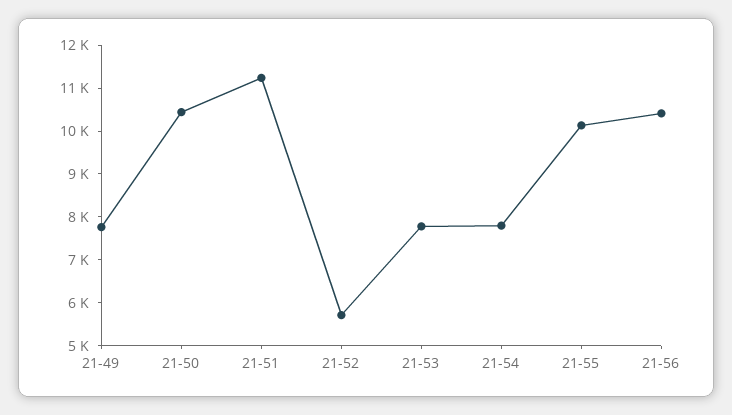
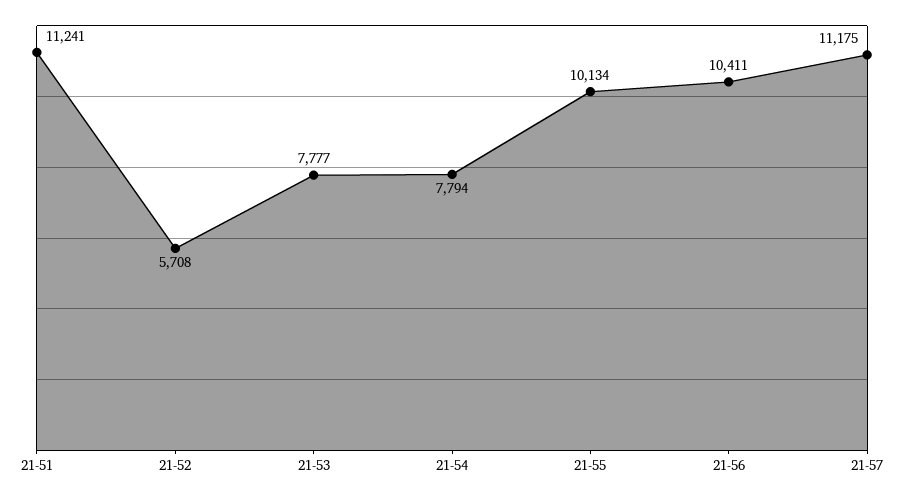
21-49: 7800 -> none
21-50: 10400 -> none
21-57: none -> 11175

